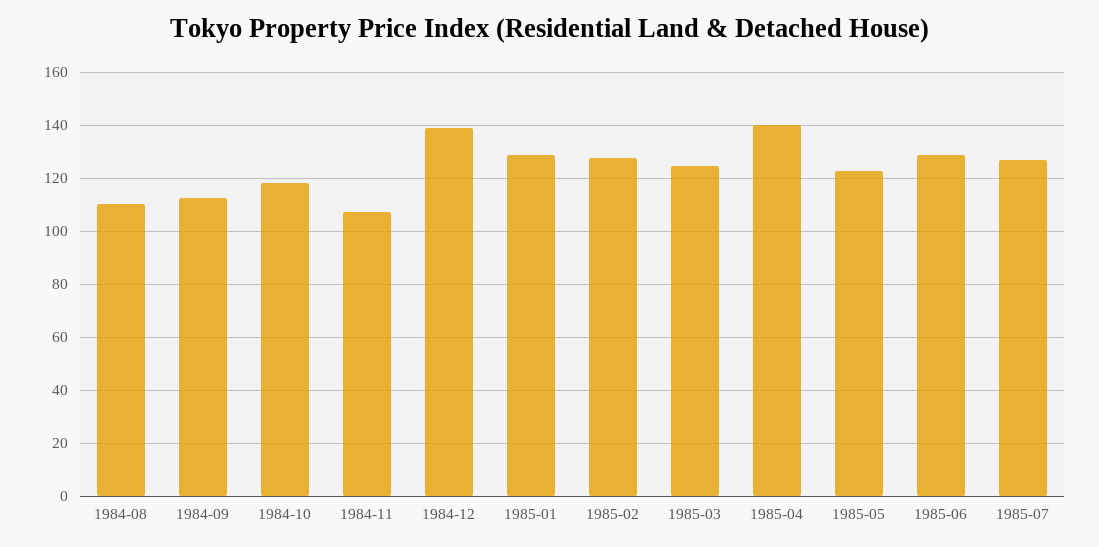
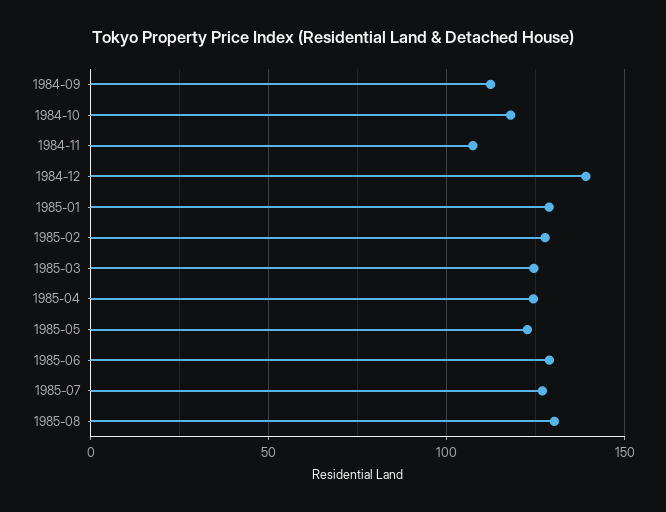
1984-08: 110 -> none
1985-04: 140 -> 125
1985-08: none -> 130

